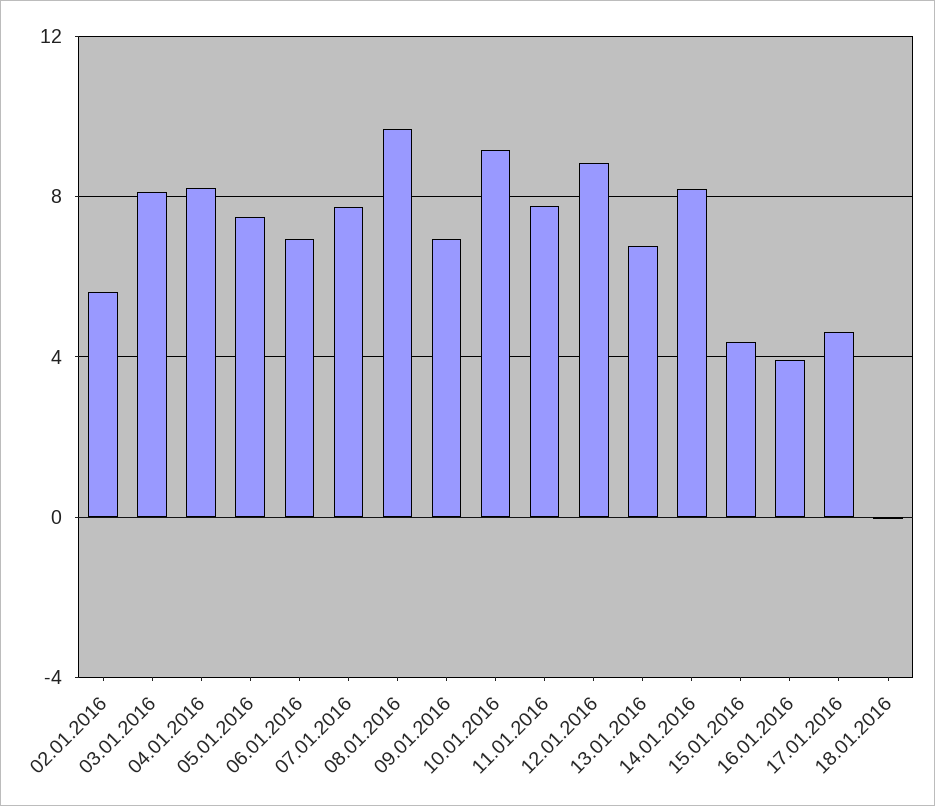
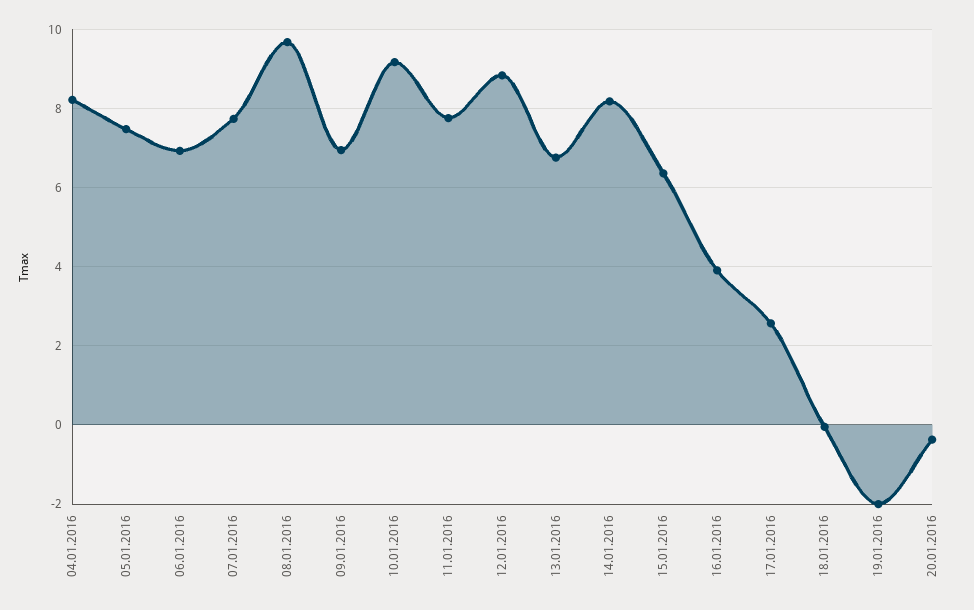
02.01.2016: 5.5 -> none
03.01.2016: 8 -> none
15.01.2016: 4.5 -> 6.4
17.01.2016: 4.5 -> 2.6
19.01.2016: none -> -2
20.01.2016: none -> -0.4

